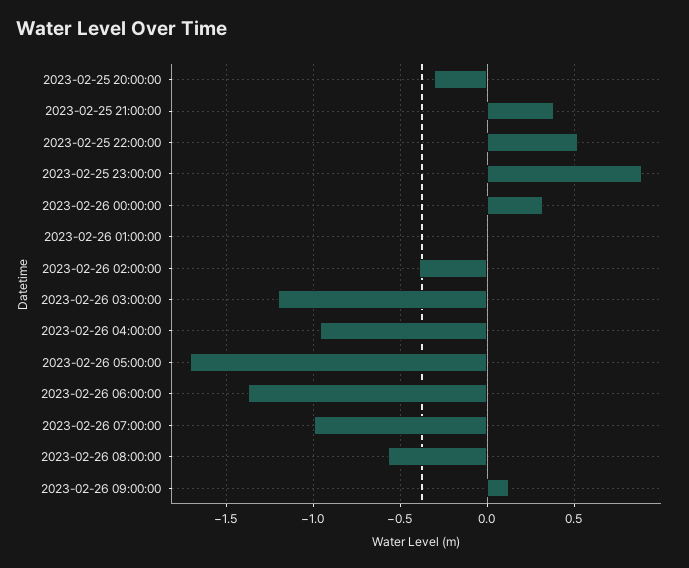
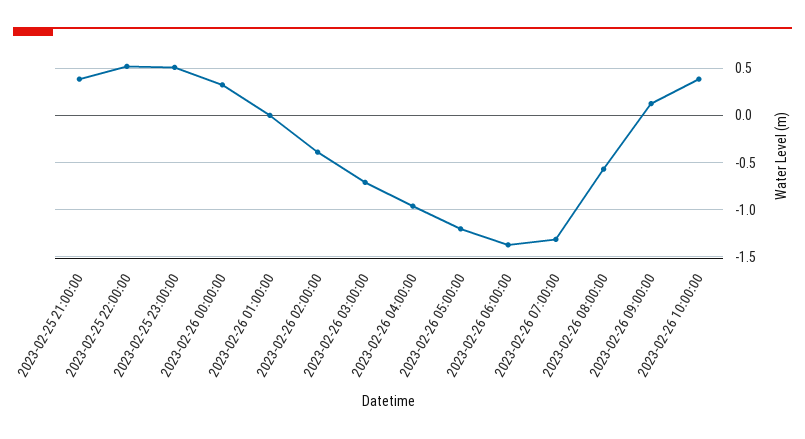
2023-02-25 20:00:00: -0.3 -> none
2023-02-25 23:00:00: 0.9 -> 0.5
2023-02-26 03:00:00: -1.2 -> -0.7
2023-02-26 05:00:00: -1.7 -> -1.2
2023-02-26 07:00:00: -1 -> -1.3
2023-02-26 10:00:00: none -> 0.4

